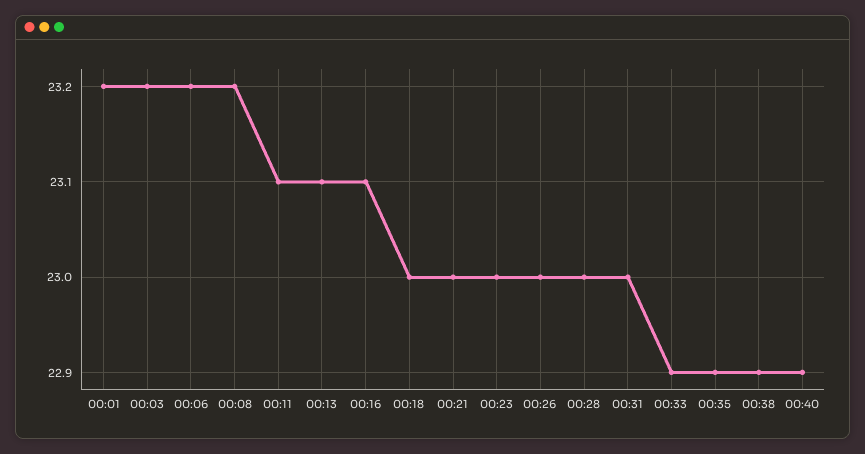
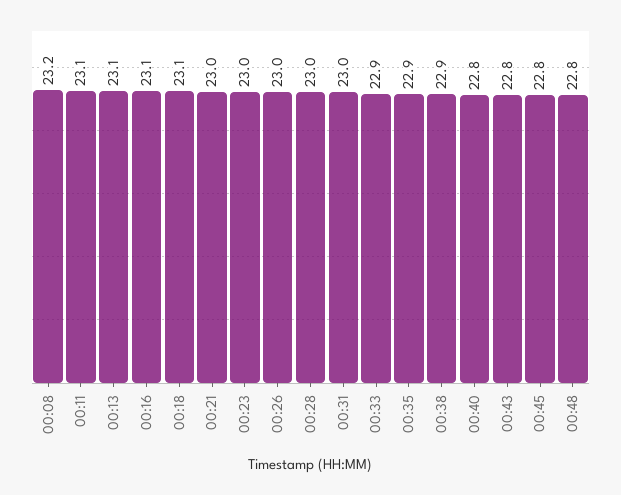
00:01: 23.2 -> none
00:03: 23.2 -> none
00:06: 23.2 -> none
00:18: 23 -> 23.1
00:40: 22.9 -> 22.8
00:43: none -> 22.8
00:45: none -> 22.8
00:48: none -> 22.8

